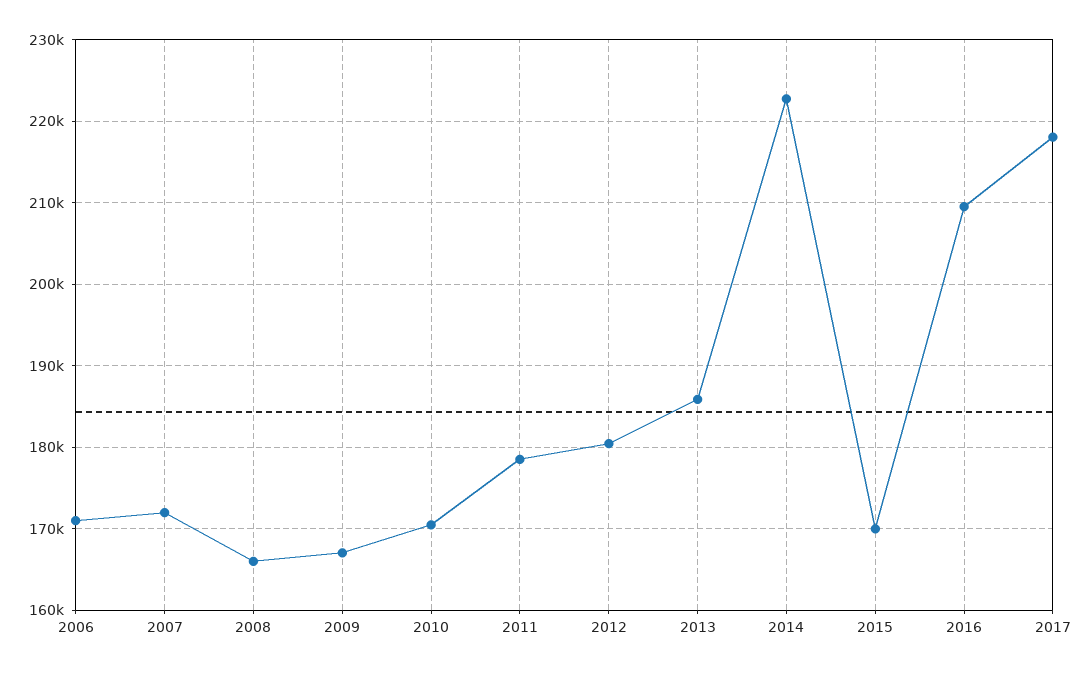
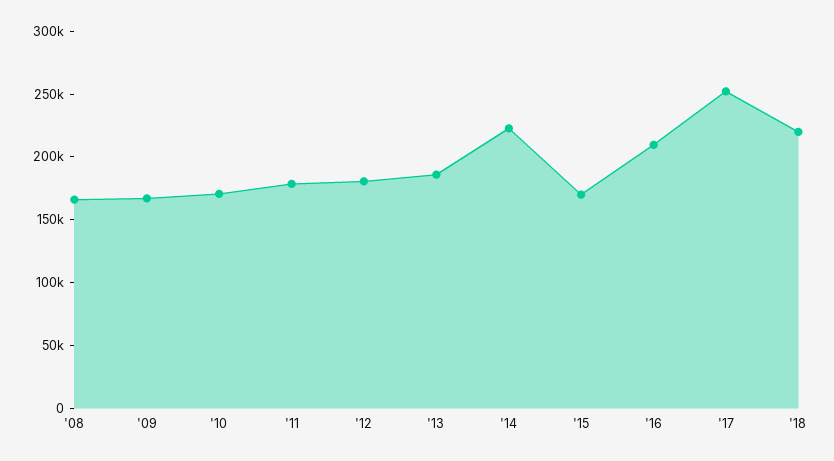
2006: 171000 -> none
2007: 172000 -> none
2017: 218000 -> 250000
'18: none -> 220000

